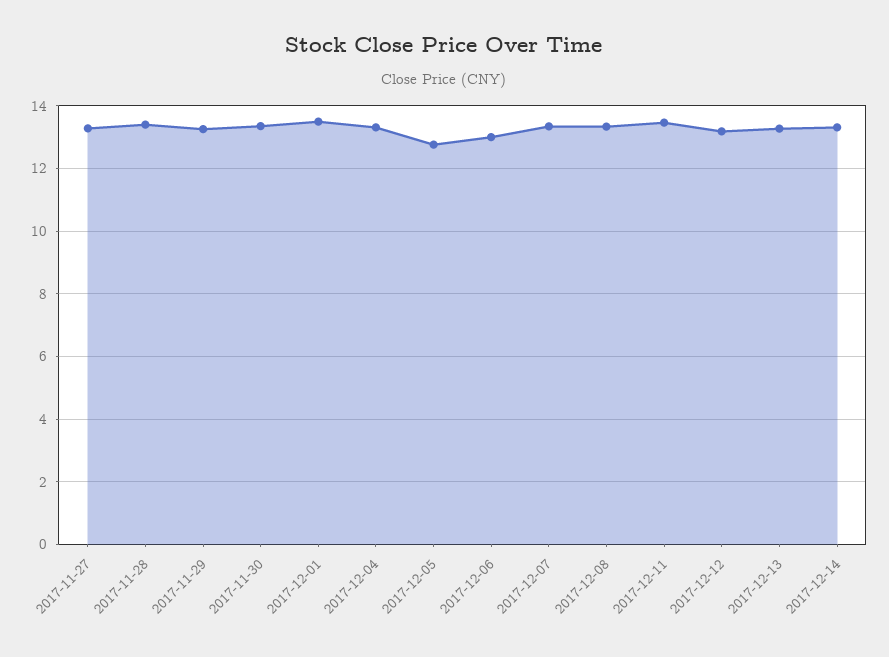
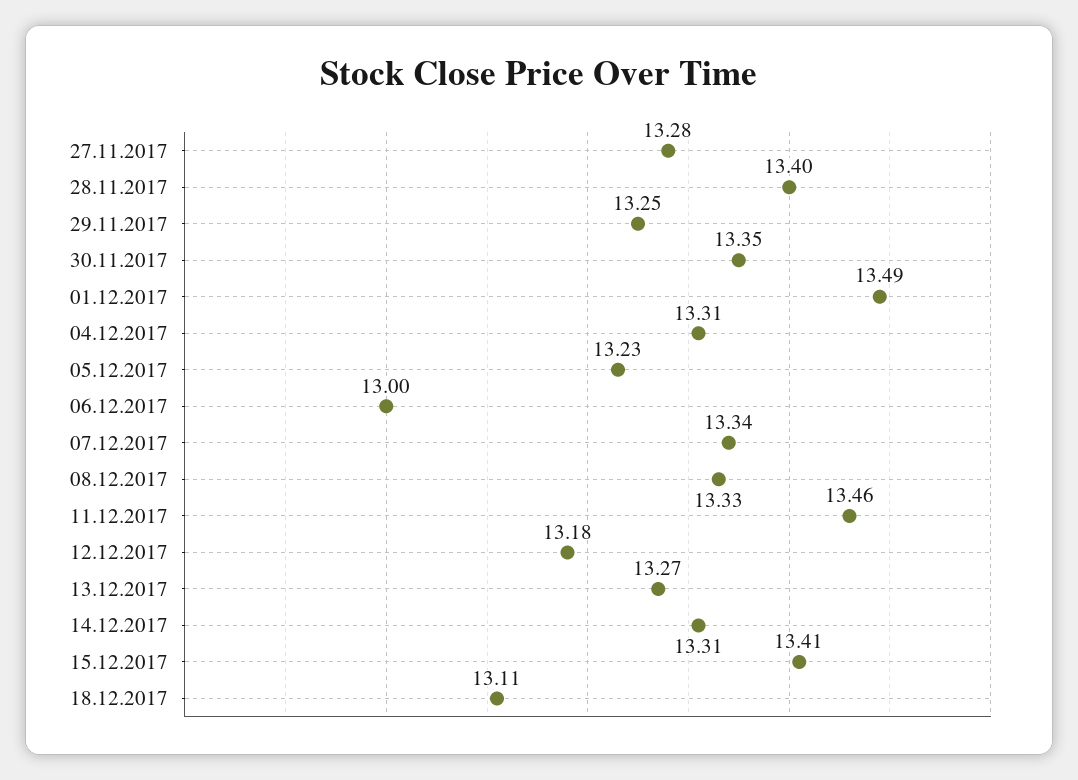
2017-12-05: 12.8 -> 13.23
15.12.2017: none -> 13.41
18.12.2017: none -> 13.11

